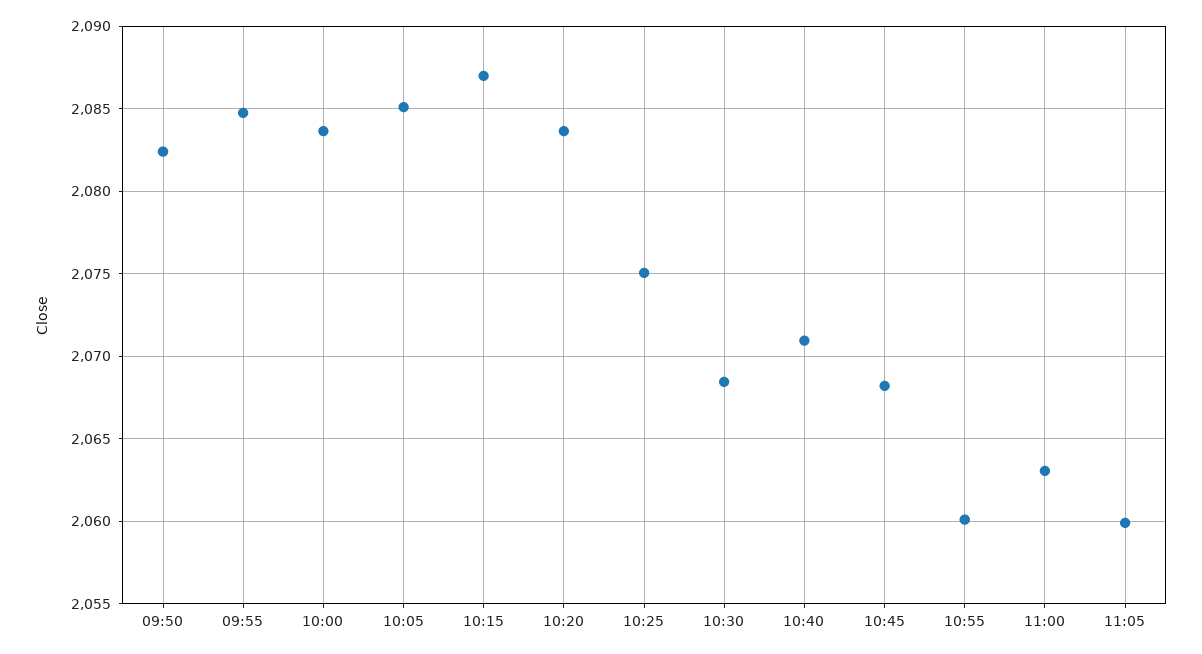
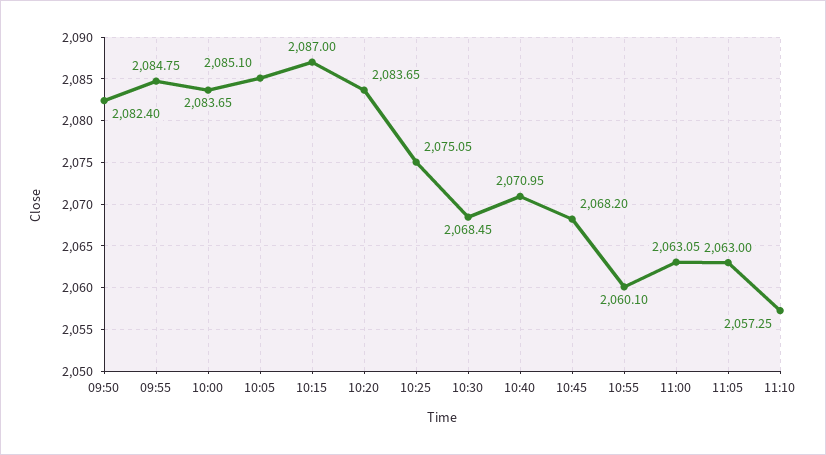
11:05: 2060 -> 2063
11:10: none -> 2057.25

